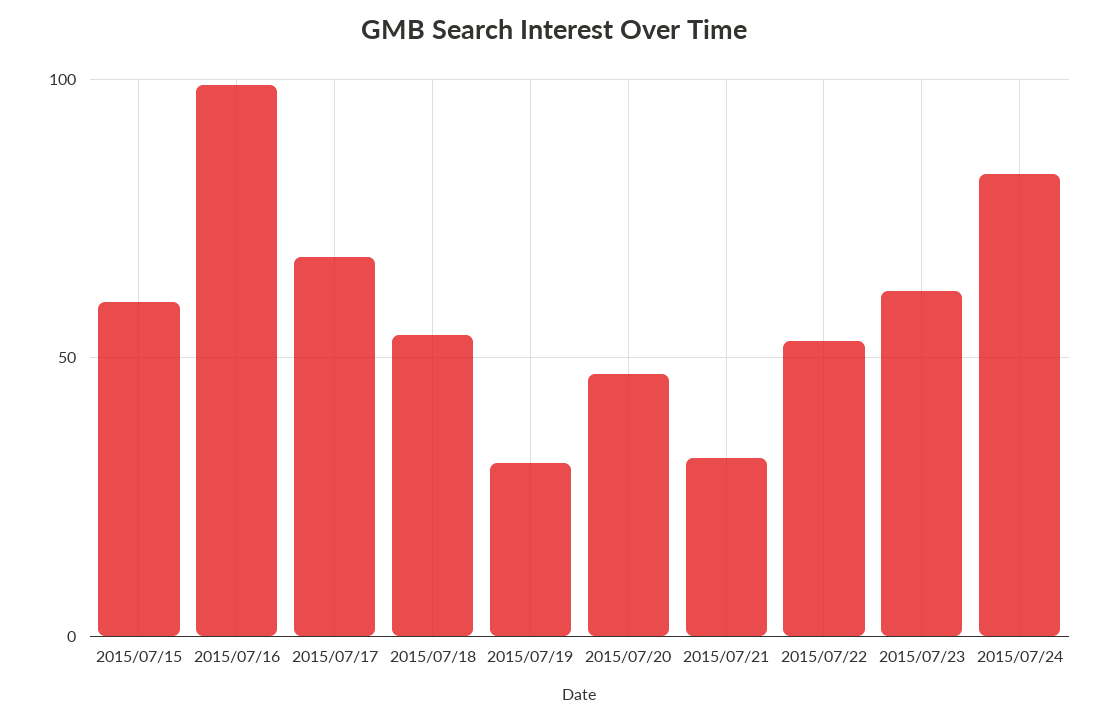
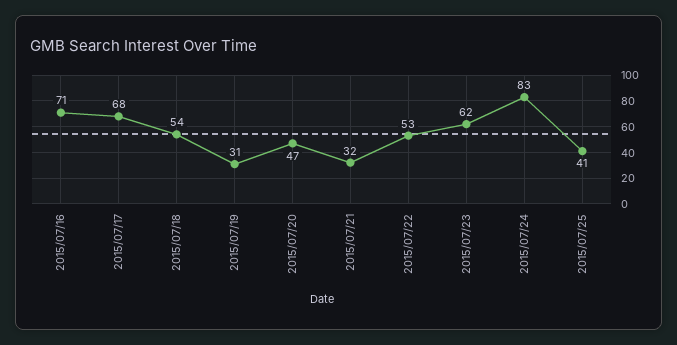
2015/07/15: 60 -> none
2015/07/16: 100 -> 71
2015/07/25: none -> 41

